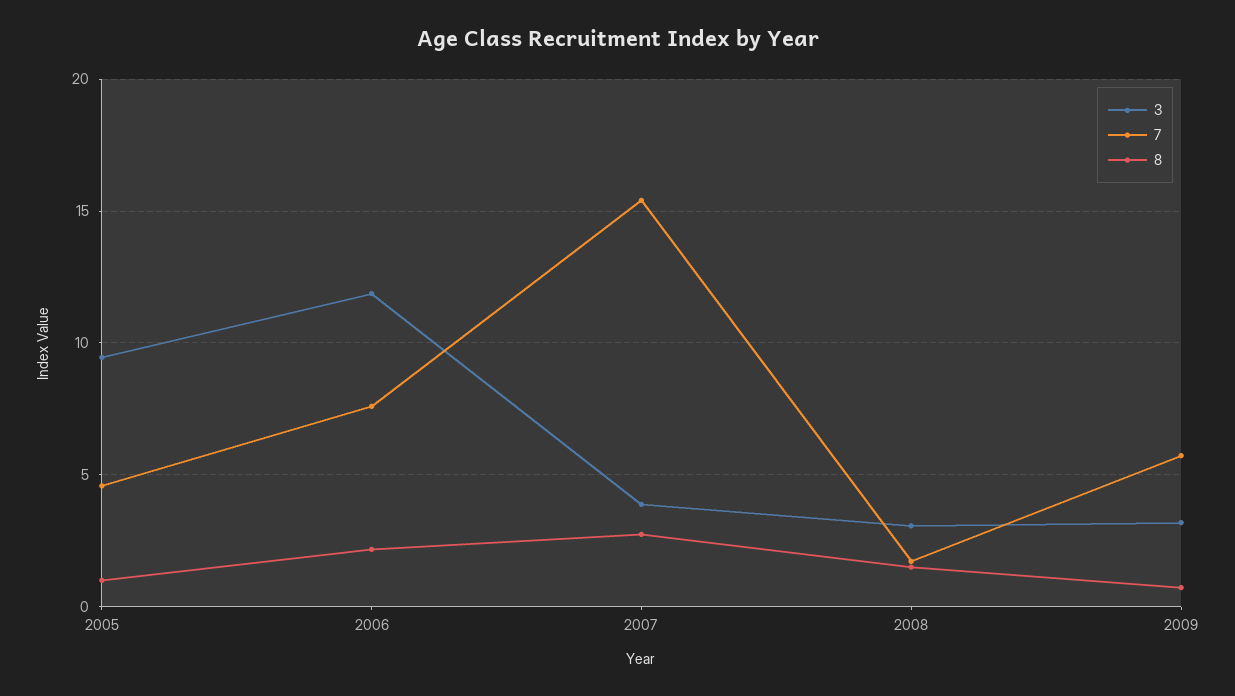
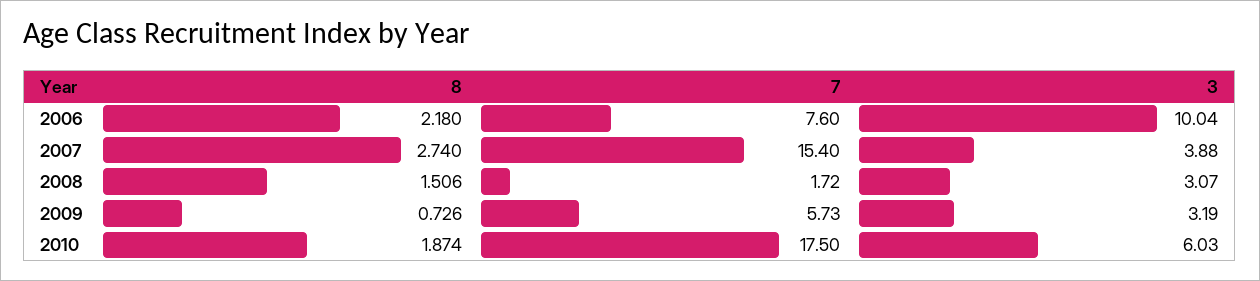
3, 2005: 9.5 -> none
7, 2005: 4.5 -> none
8, 2005: 1 -> none
3, 2006: 12 -> 10.04
8, 2010: none -> 1.874
7, 2010: none -> 17.5
3, 2010: none -> 6.03

